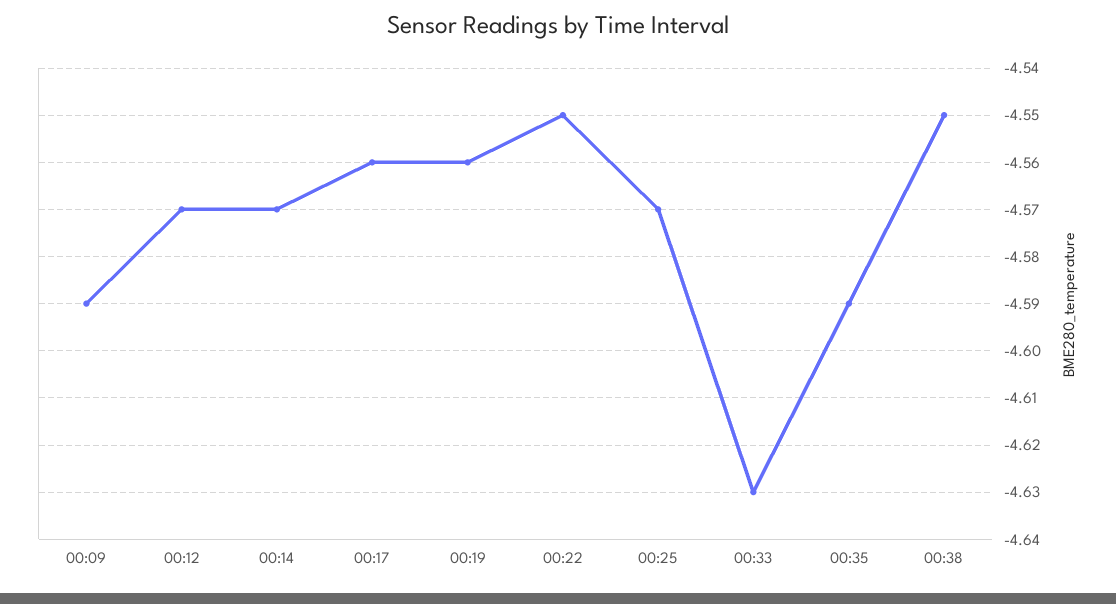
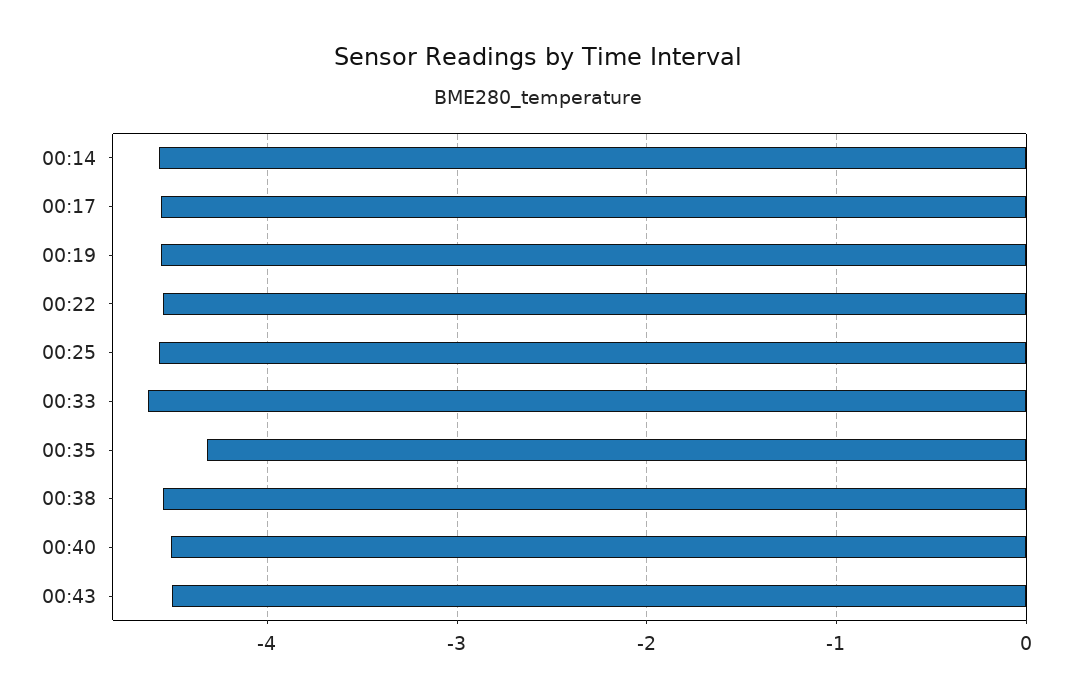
00:09: -4.59 -> none
00:12: -4.57 -> none
00:35: -4.59 -> -4.3
00:40: none -> -4.5
00:43: none -> -4.5

